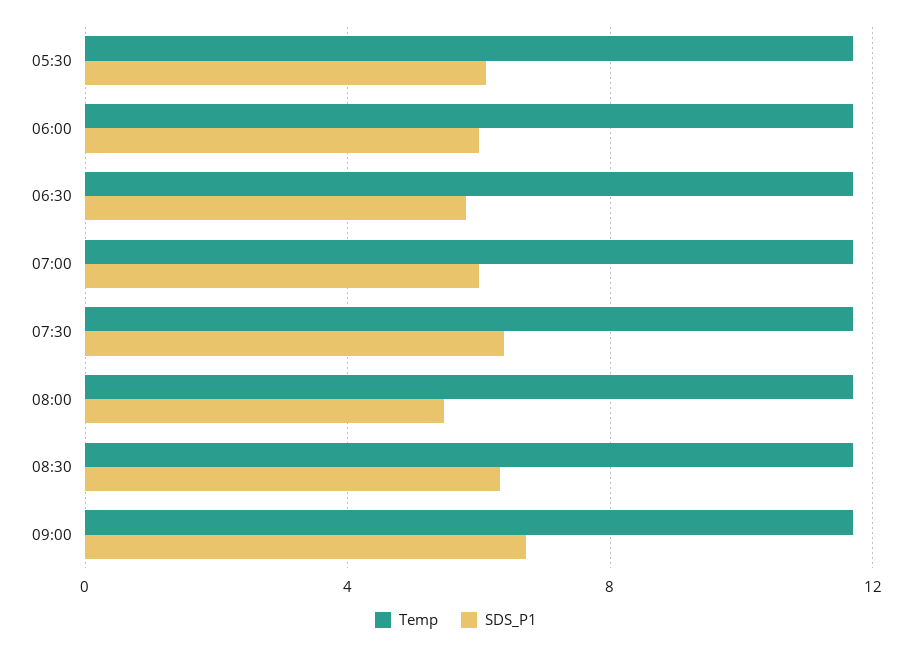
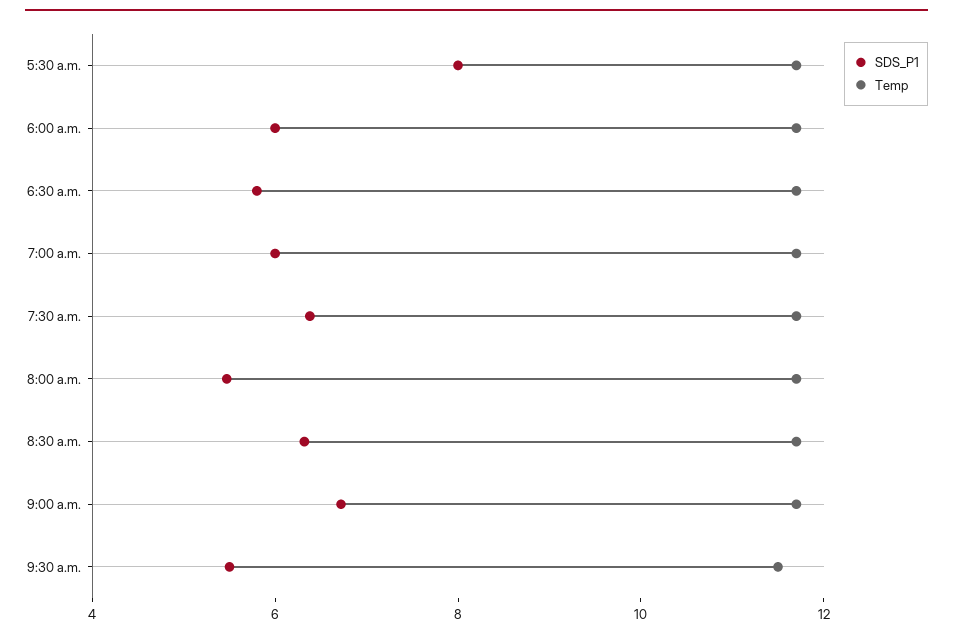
SDS_P1, 05:30: 6 -> 8
SDS_P1, 9:30 a.m.: none -> 5.5
Temp, 9:30 a.m.: none -> 11.5

